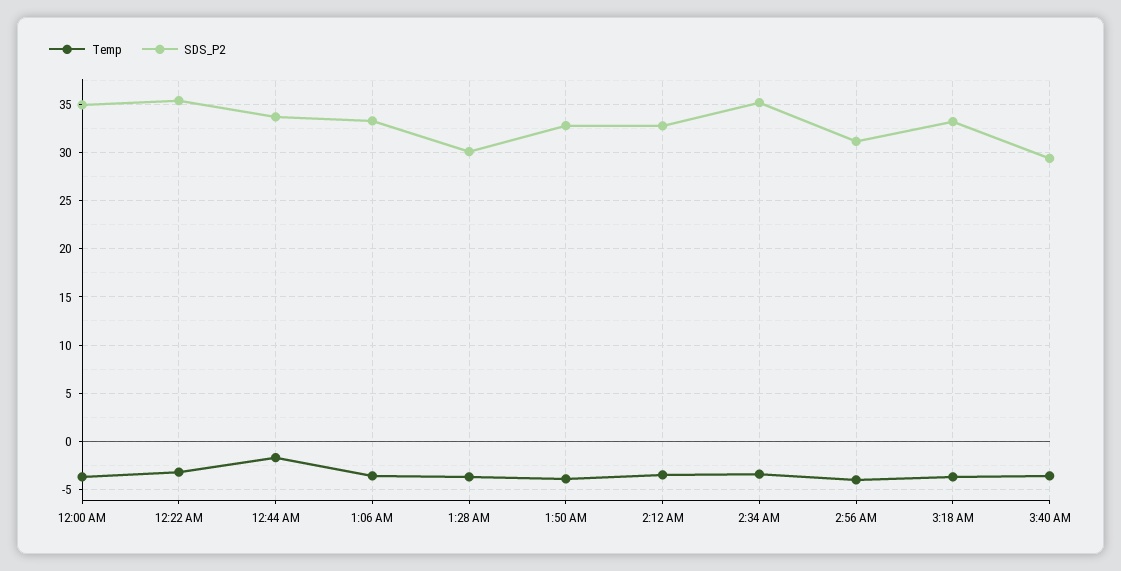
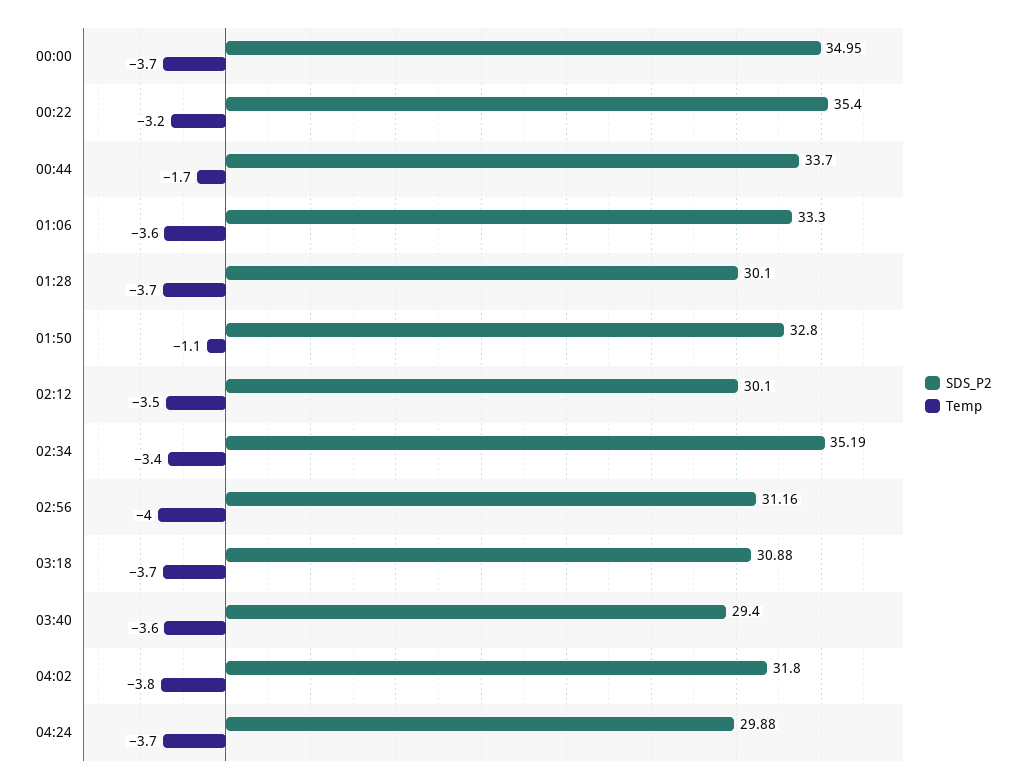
Temp, 1:50 AM: -4 -> -1.1
SDS_P2, 2:12 AM: 33 -> 30.1
SDS_P2, 3:18 AM: 33 -> 30.88
SDS_P2, 04:02: none -> 31.8
Temp, 04:02: none -> -3.8
SDS_P2, 04:24: none -> 29.88
Temp, 04:24: none -> -3.7

